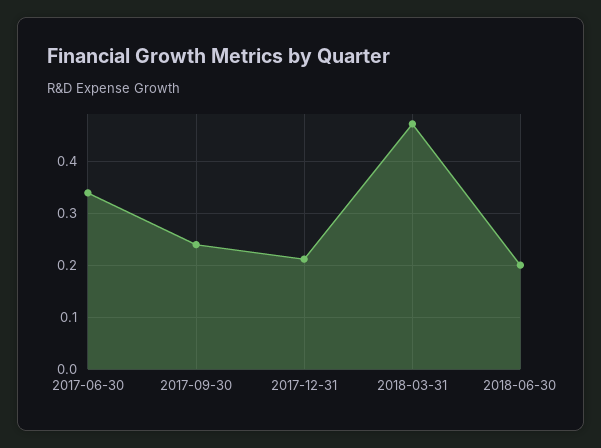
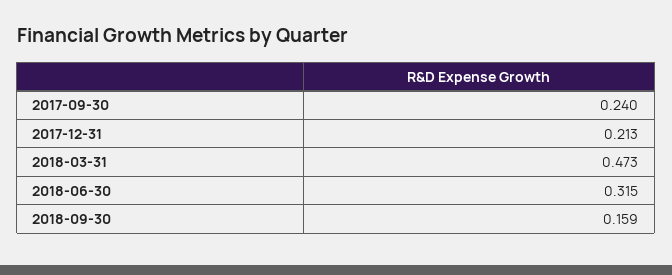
2017-06-30: 0.34 -> none
2018-06-30: 0.2 -> 0.315
2018-09-30: none -> 0.159

